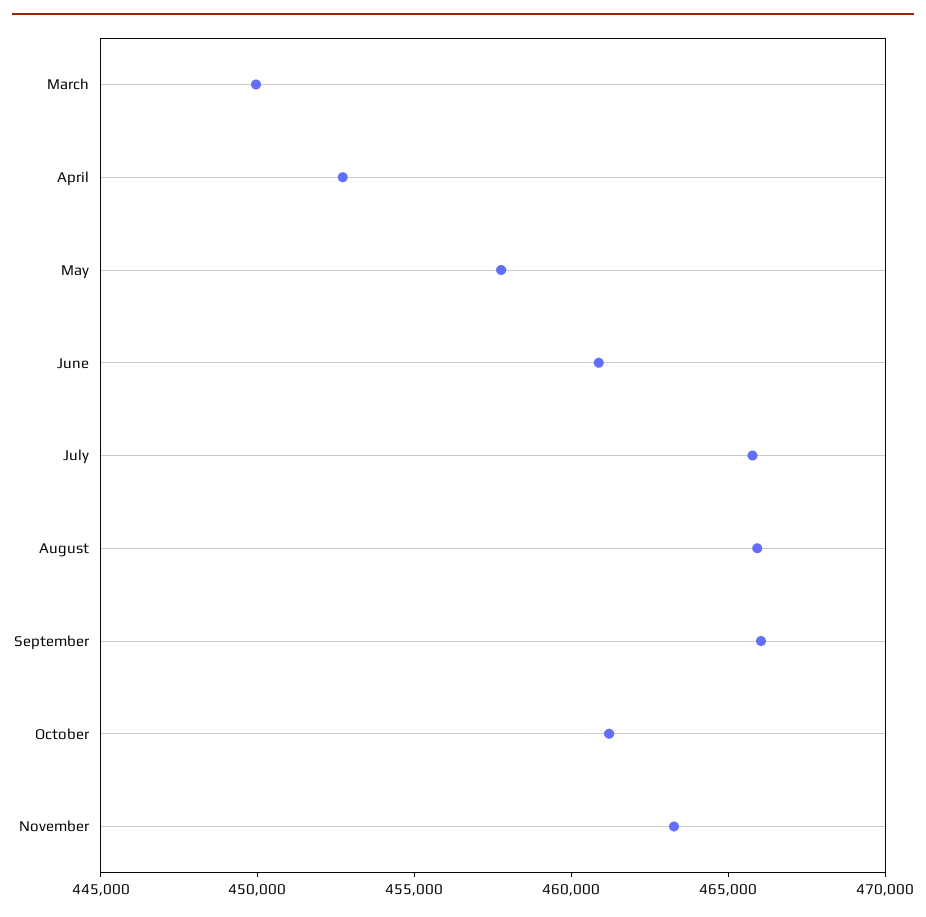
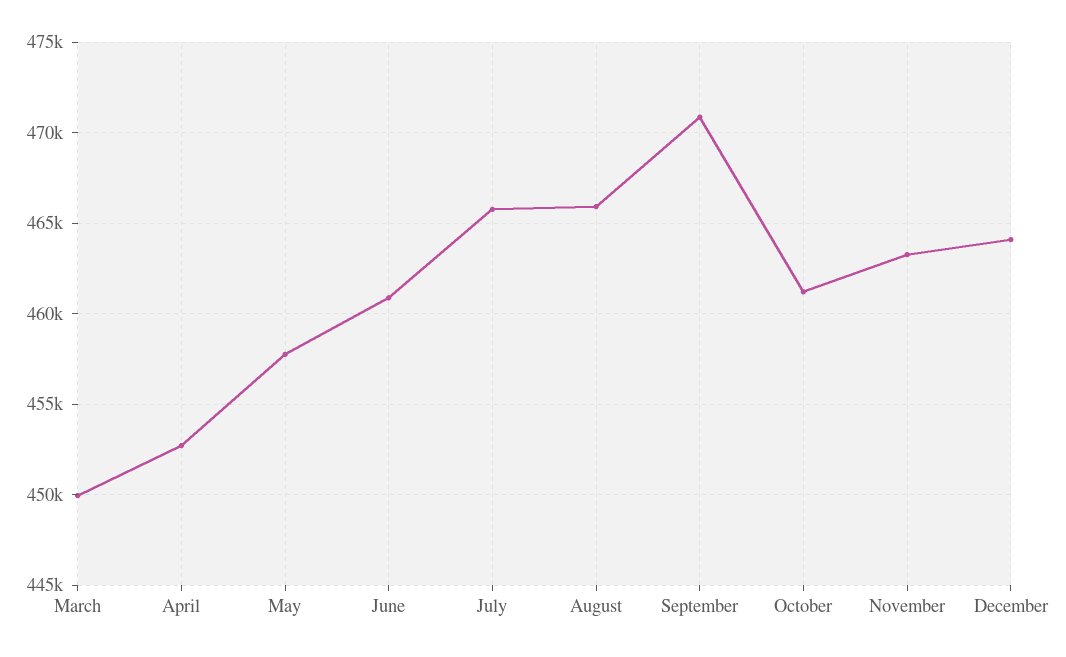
September: 466000 -> 471000
December: none -> 464000

